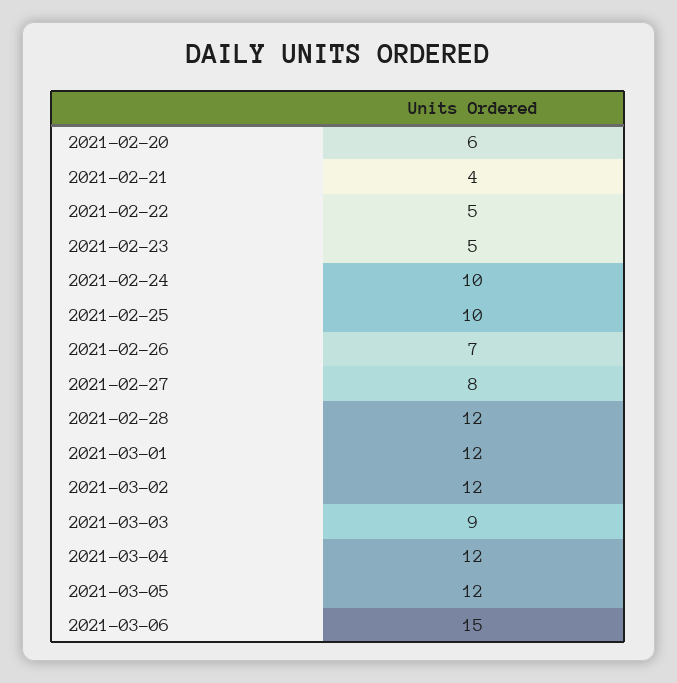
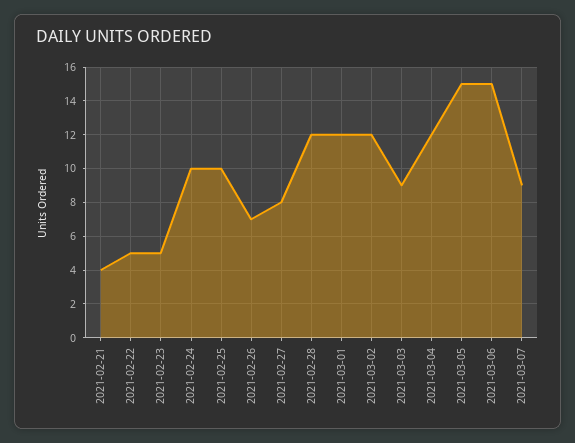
2021-02-20: 6 -> none
2021-03-05: 12 -> 15
2021-03-07: none -> 9

